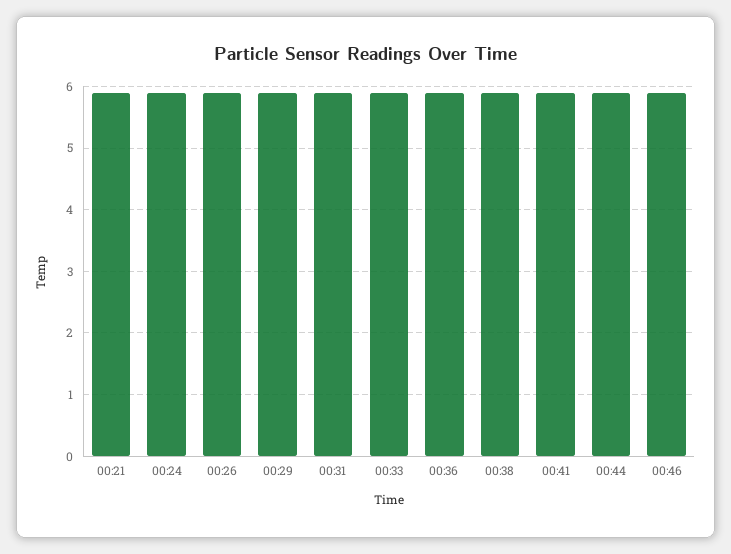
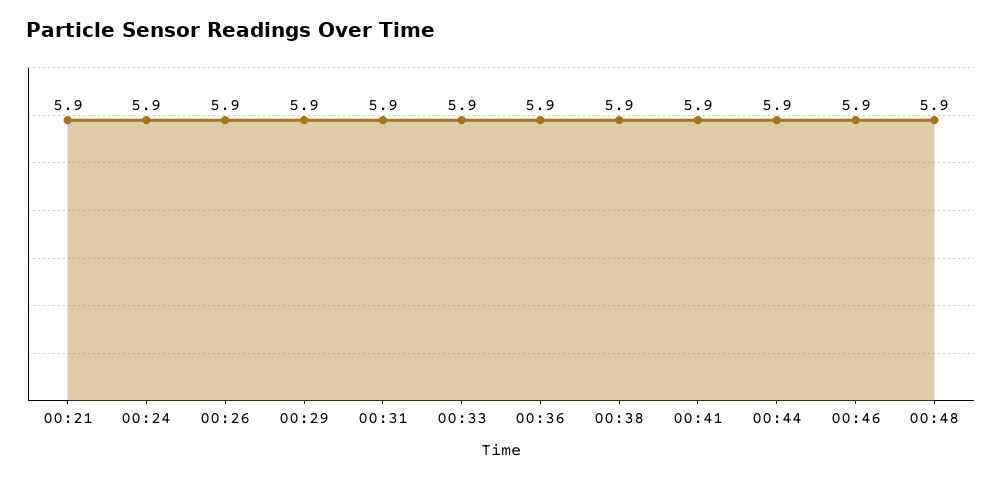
00:48: none -> 5.9

